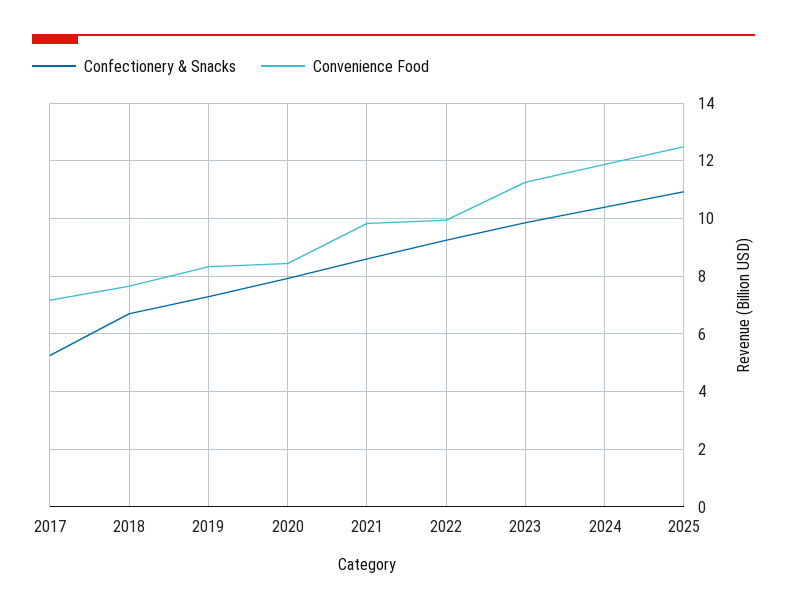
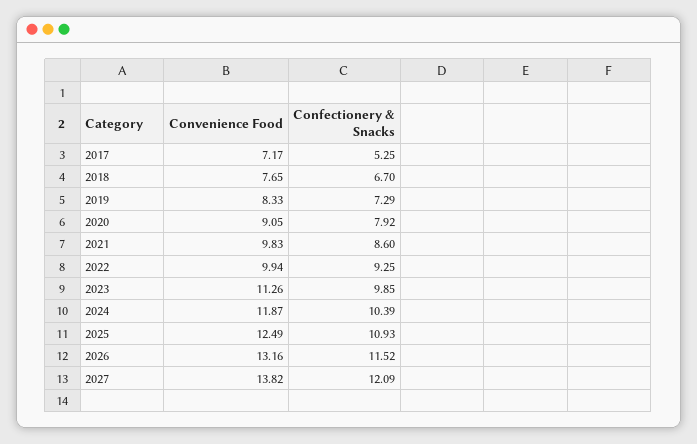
Convenience Food, 2020: 8.5 -> 9.05
Convenience Food, 2026: none -> 13.16
Confectionery & Snacks, 2026: none -> 11.52
Convenience Food, 2027: none -> 13.82
Confectionery & Snacks, 2027: none -> 12.09

